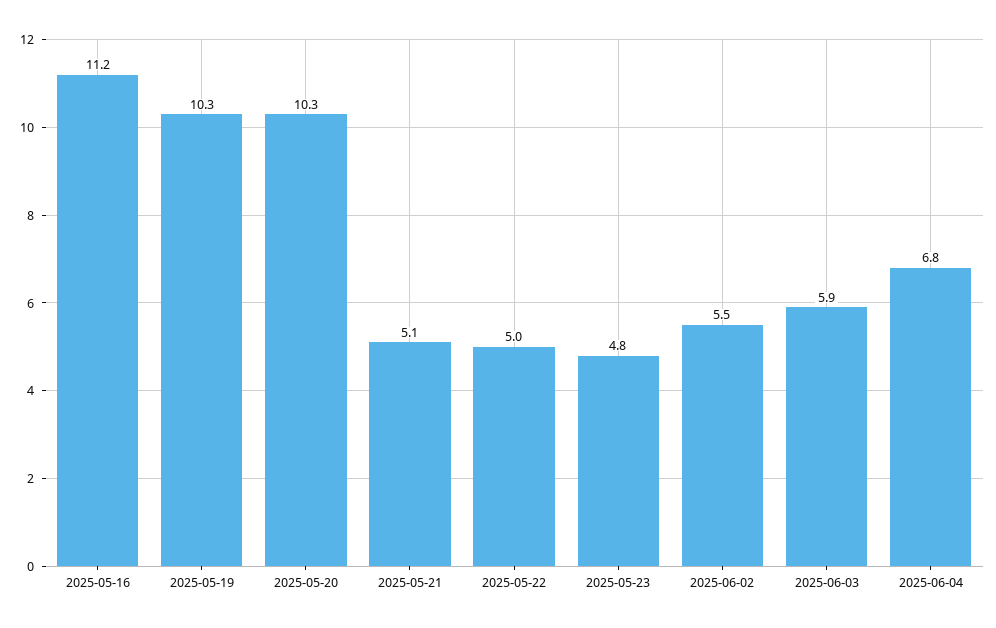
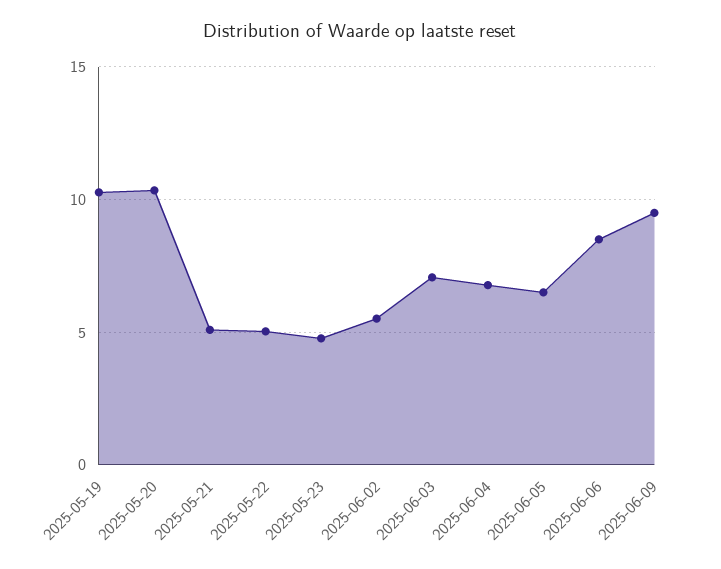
2025-05-16: 11.2 -> none
2025-06-03: 5.9 -> 7
2025-06-05: none -> 6.5
2025-06-06: none -> 8.5
2025-06-09: none -> 9.5

